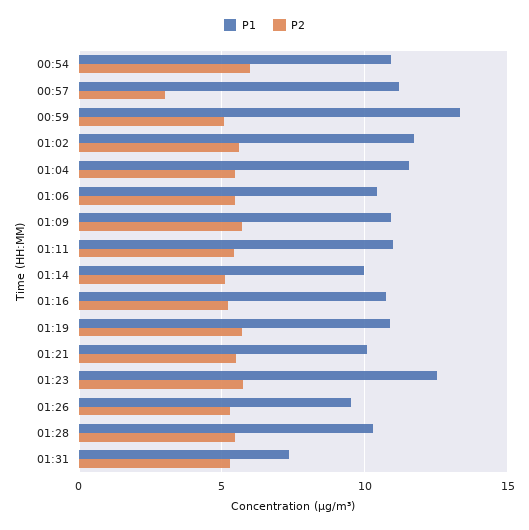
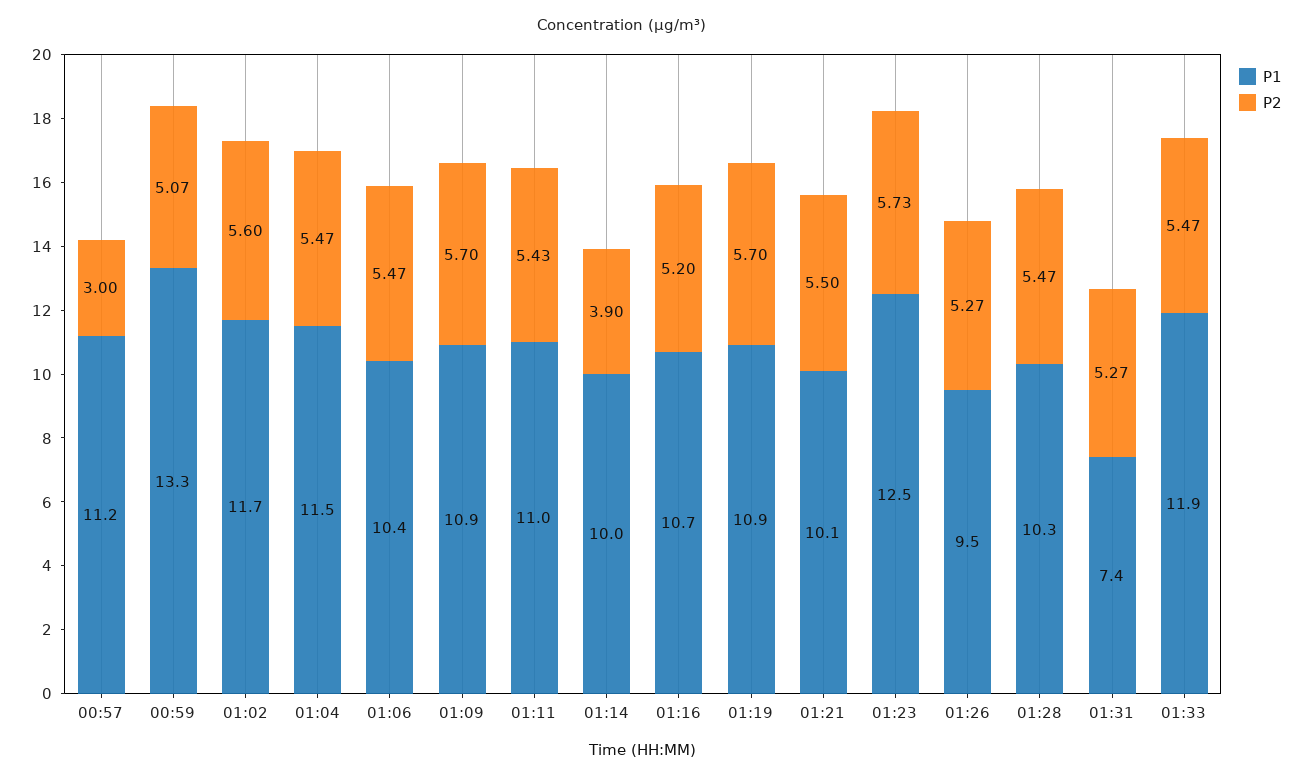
P1, 00:54: 11 -> none
P2, 00:54: 6 -> none
P2, 01:14: 5 -> 3.9
P1, 01:33: none -> 11.9
P2, 01:33: none -> 5.47

